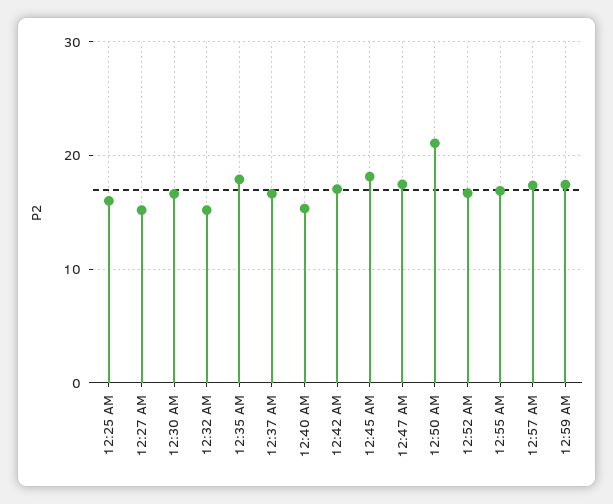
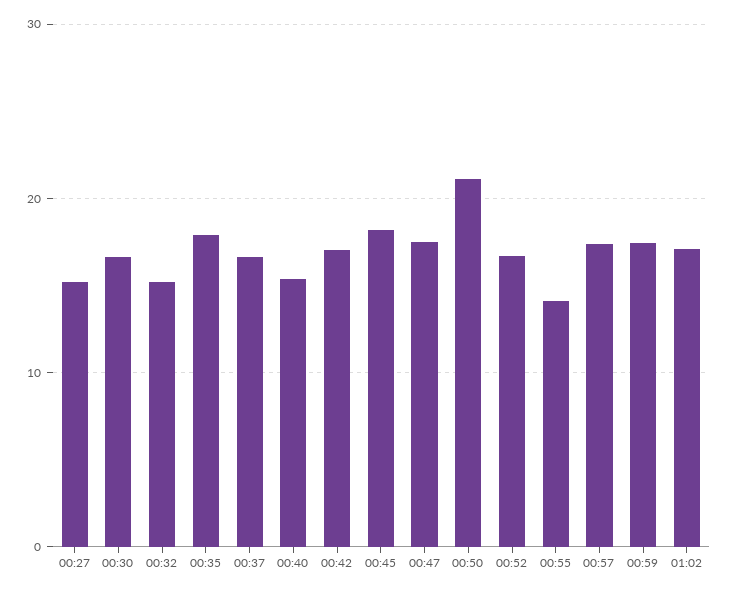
12:25 AM: 16 -> none
12:55 AM: 17 -> 14
01:02: none -> 17

